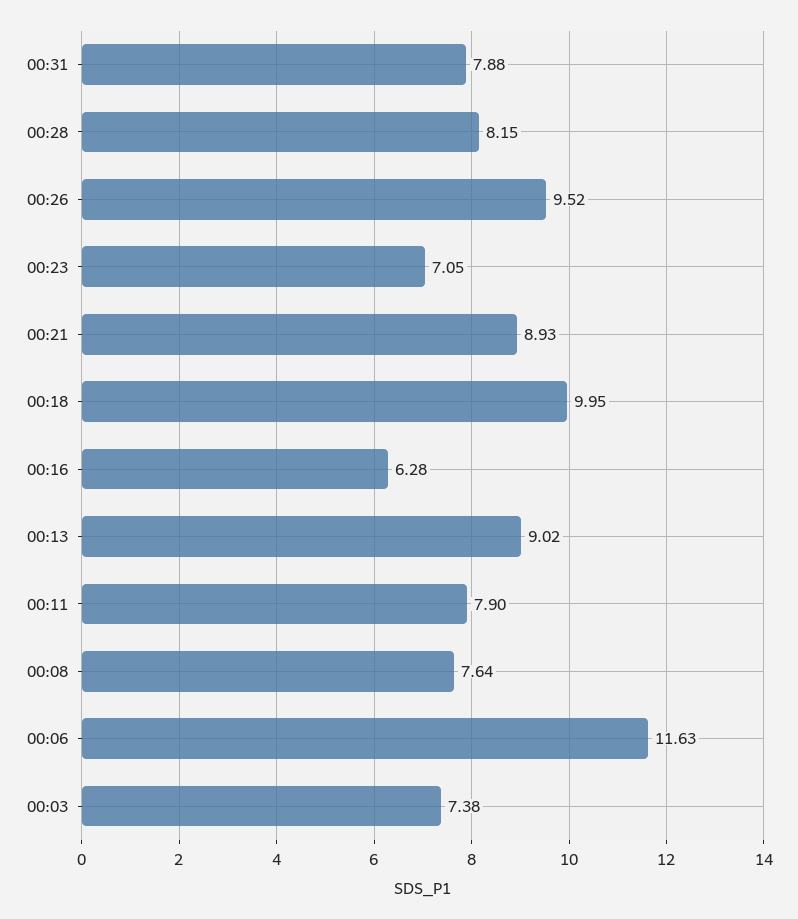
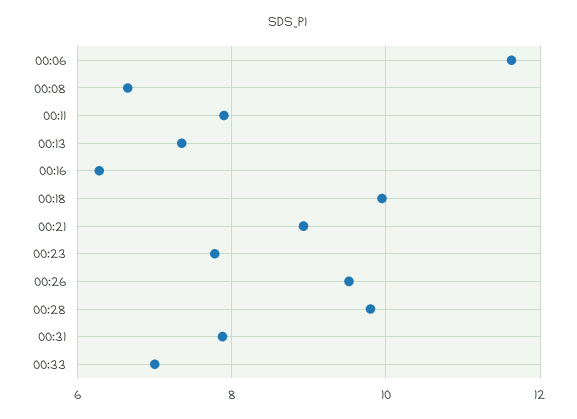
00:28: 8.15 -> 9.8
00:23: 7.05 -> 7.8
00:13: 9.02 -> 7.4
00:08: 7.64 -> 6.6
00:03: 7.38 -> none
00:33: none -> 7

